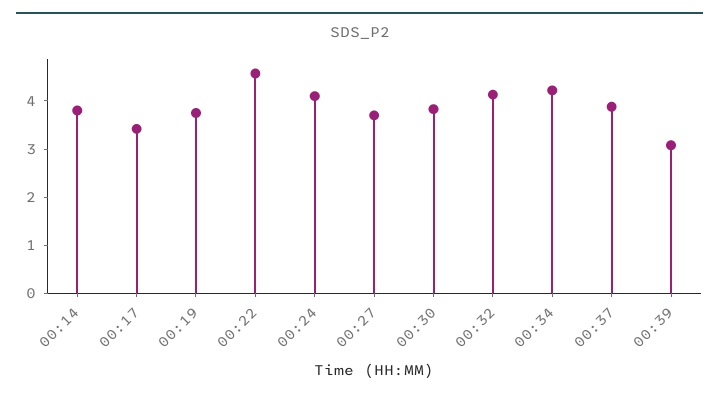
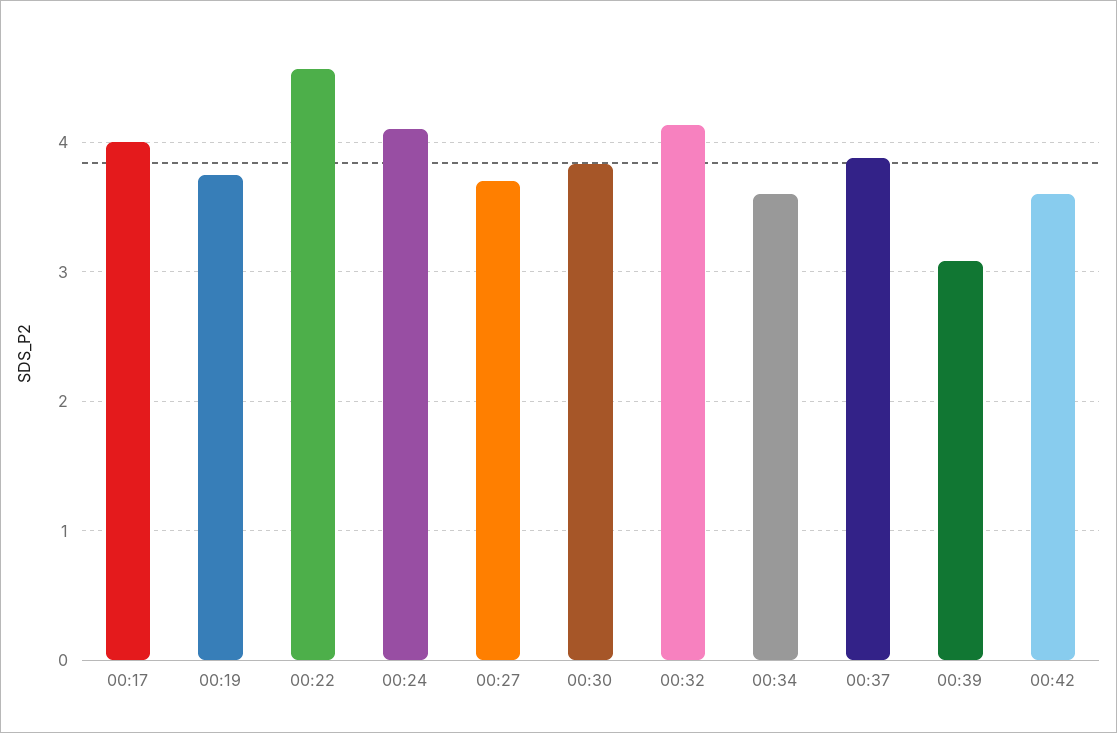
00:14: 3.8 -> none
00:17: 3.4 -> 4
00:34: 4.2 -> 3.6
00:42: none -> 3.6

